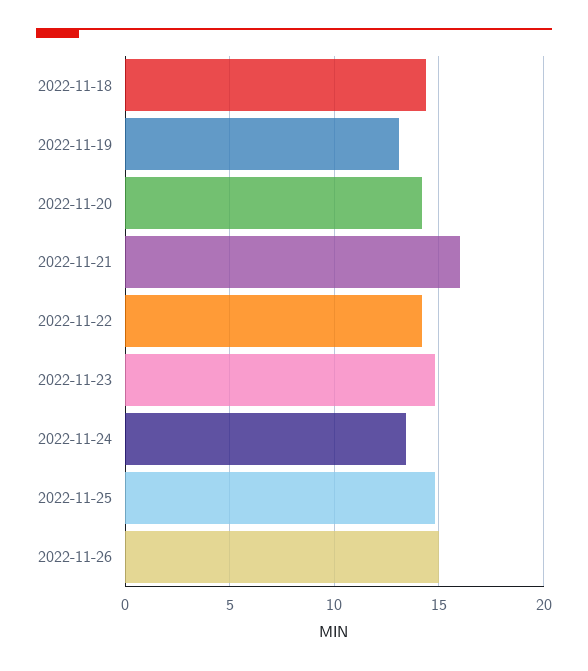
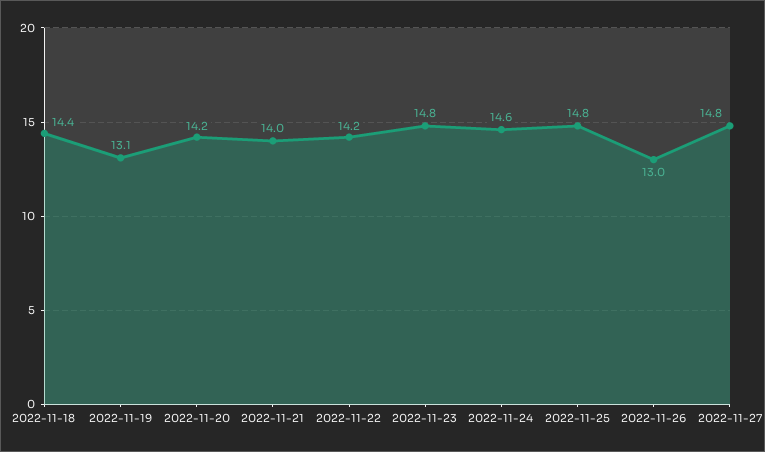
2022-11-21: 16 -> 14
2022-11-24: 13.5 -> 14.6
2022-11-26: 15 -> 13
2022-11-27: none -> 14.8

